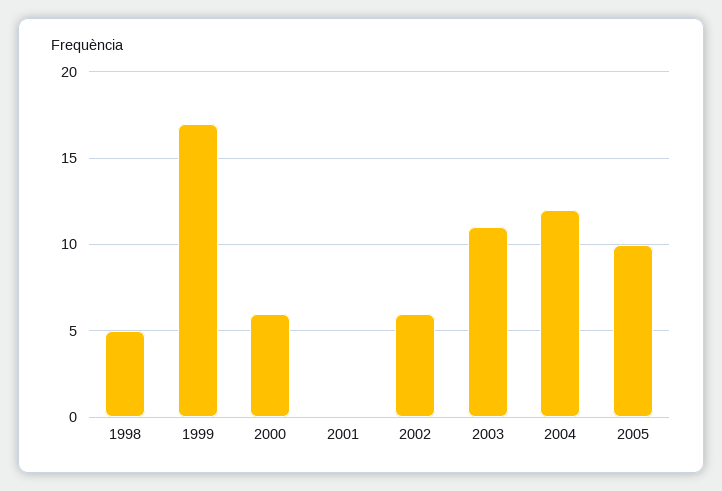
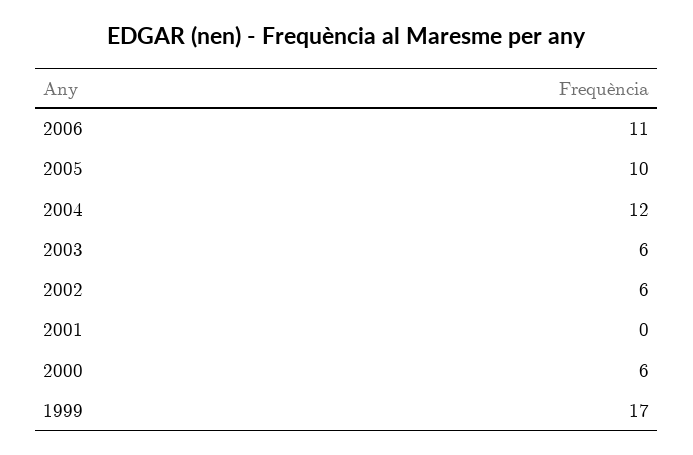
1998: 5 -> none
2003: 11 -> 6
2006: none -> 11

